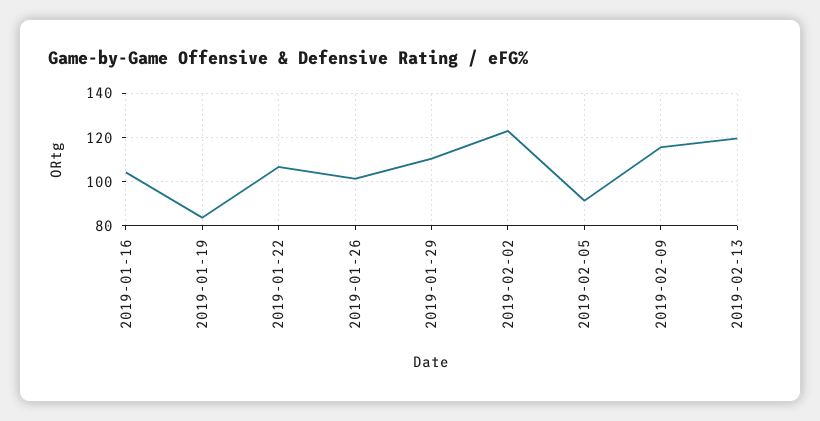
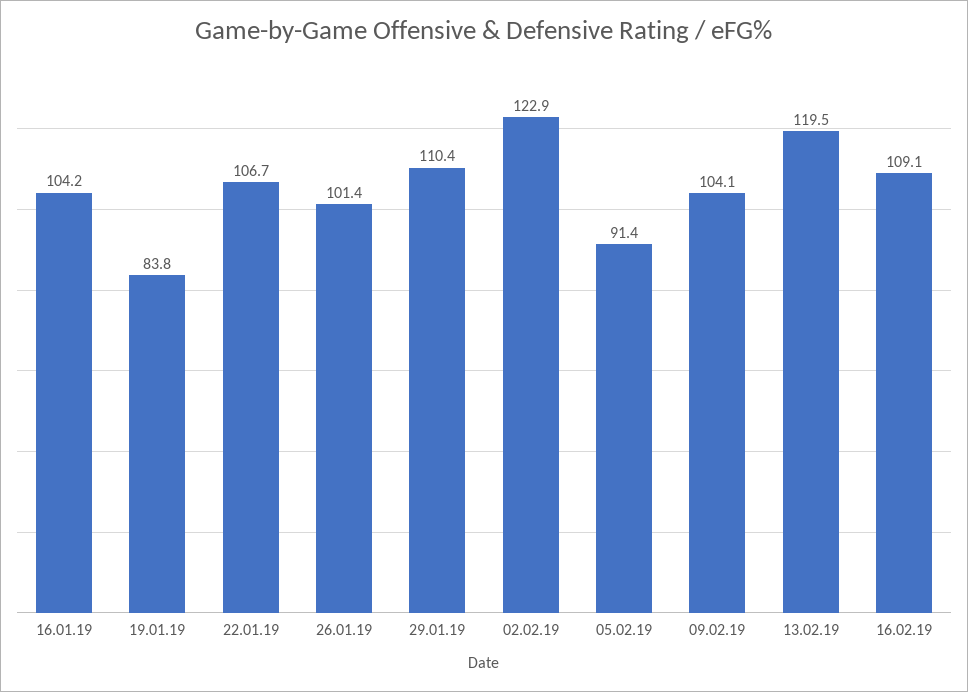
2019-02-09: 115 -> 104.1
16.02.19: none -> 109.1

